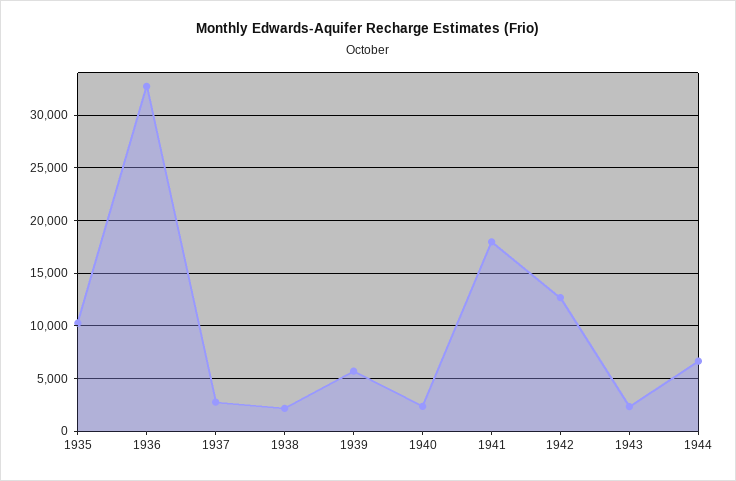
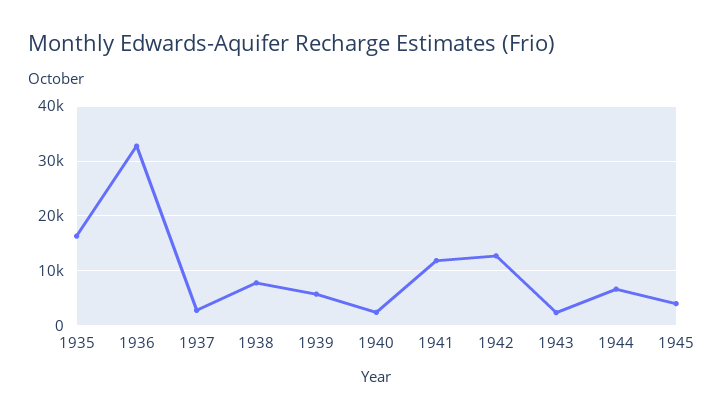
1935: 10000 -> 16000
1938: 2000 -> 8000
1941: 18000 -> 12000
1945: none -> 4000

